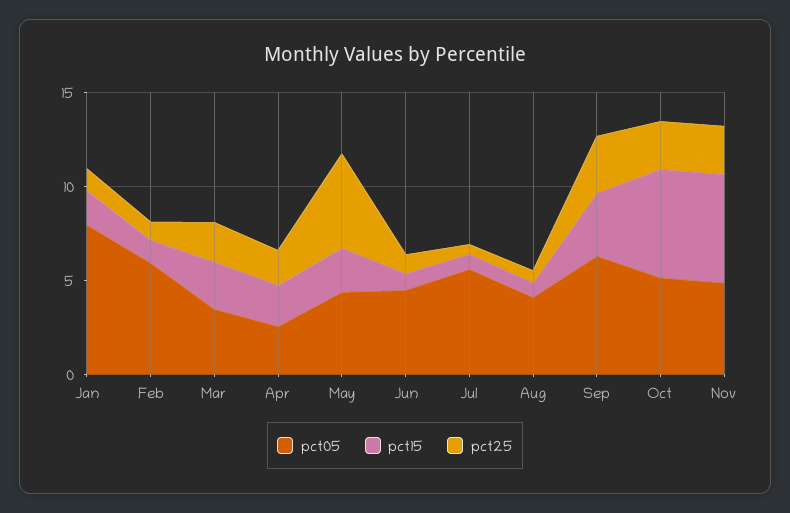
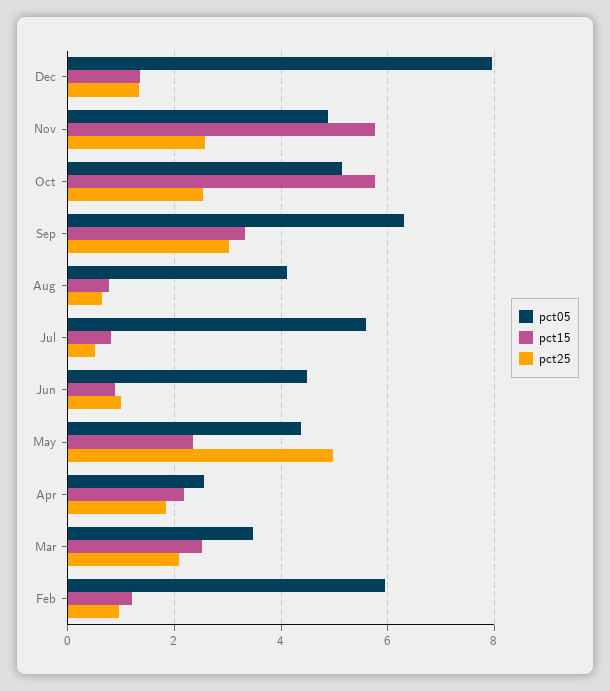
pct05, Jan: 8 -> none
pct15, Jan: 2 -> none
pct25, Jan: 1 -> none
pct05, Dec: none -> 8
pct15, Dec: none -> 1.4
pct25, Dec: none -> 1.4

